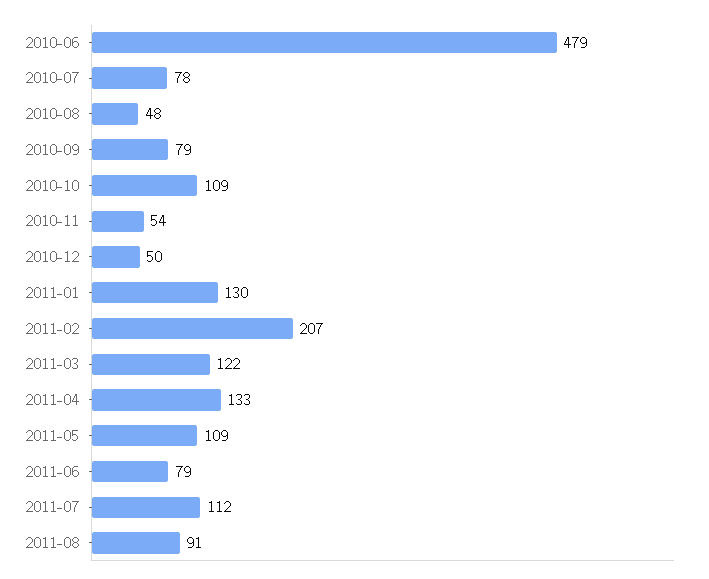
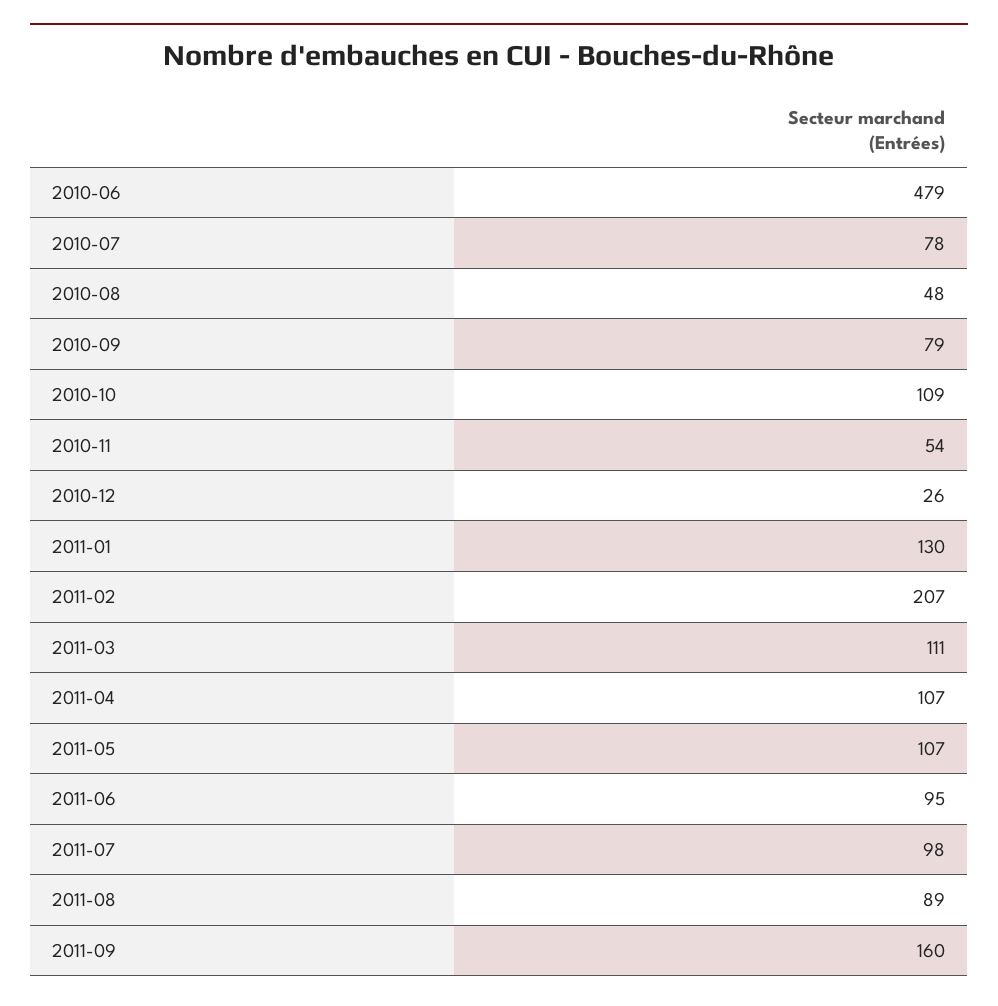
2010-12: 50 -> 26
2011-03: 122 -> 111
2011-04: 133 -> 107
2011-05: 109 -> 107
2011-06: 79 -> 95
2011-07: 112 -> 98
2011-08: 91 -> 89
2011-09: none -> 160

